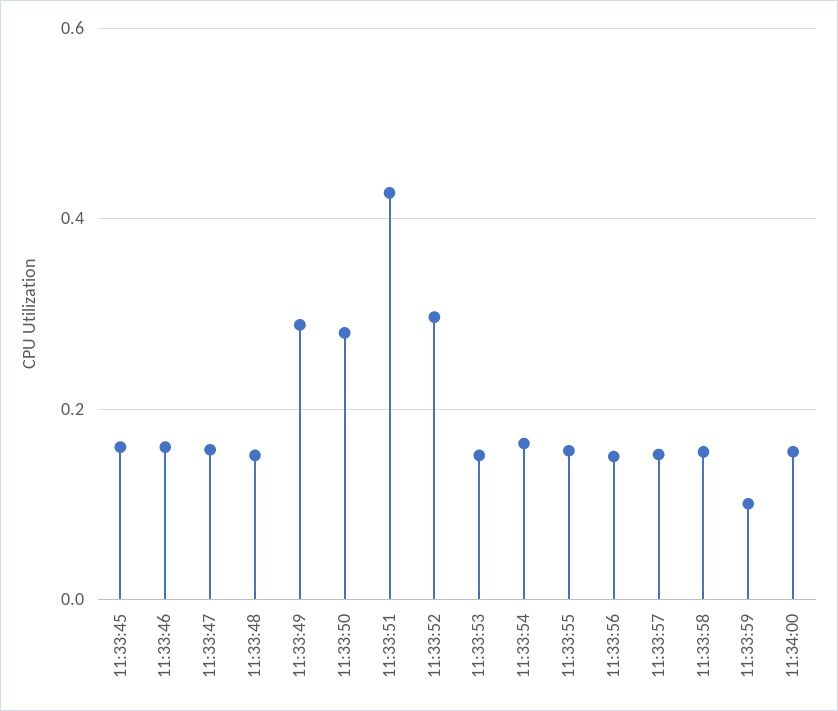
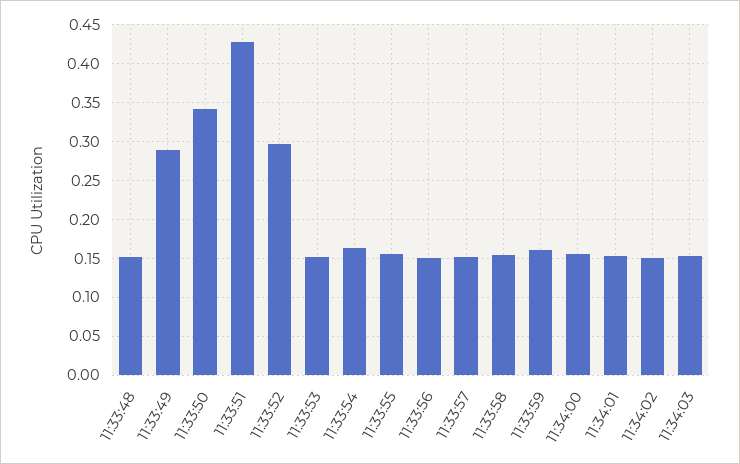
11:33:45: 0.16 -> none
11:33:46: 0.16 -> none
11:33:47: 0.16 -> none
11:33:50: 0.28 -> 0.34
11:33:59: 0.1 -> 0.16
11:34:01: none -> 0.15
11:34:02: none -> 0.15
11:34:03: none -> 0.15

